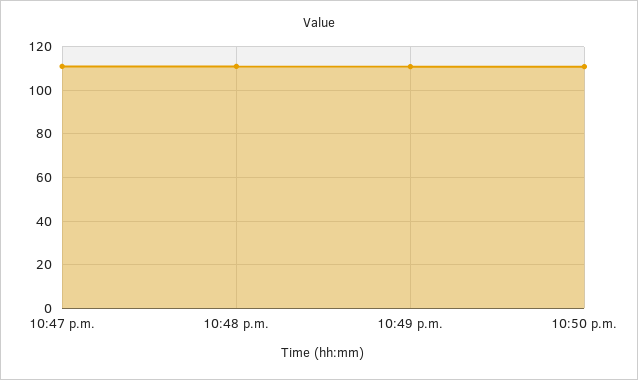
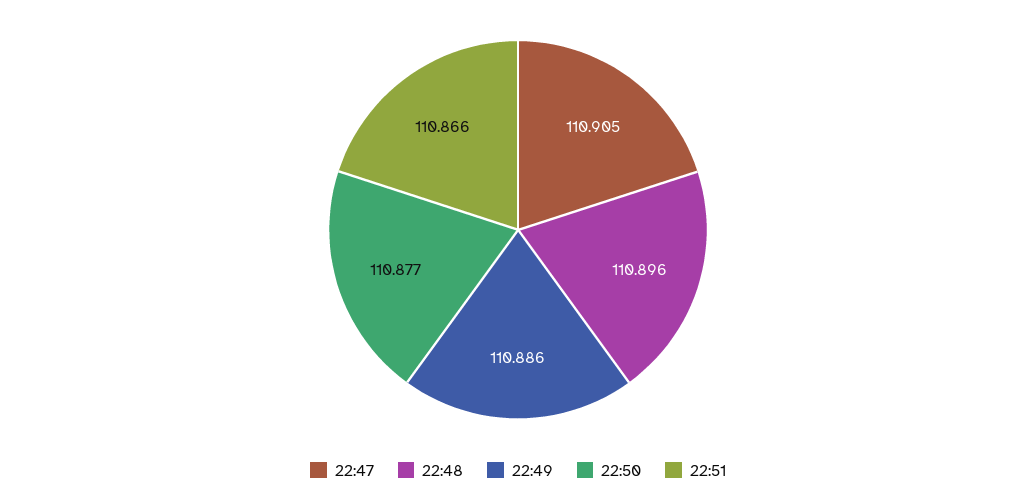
22:51: none -> 110.866

